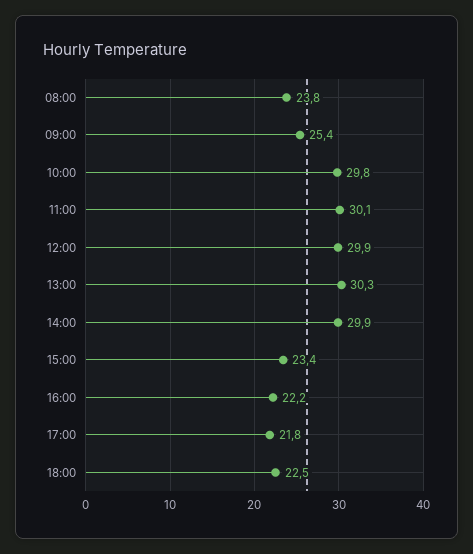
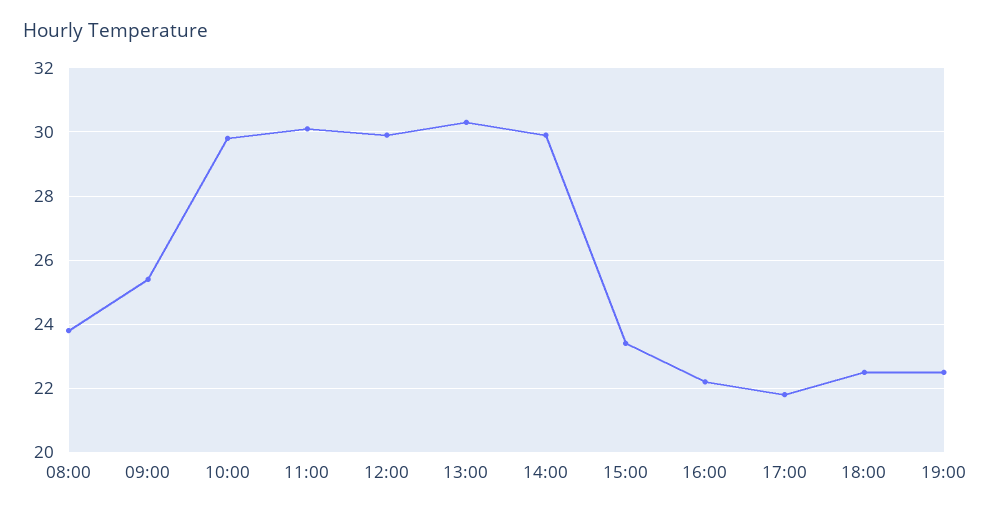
19:00: none -> 22.5

